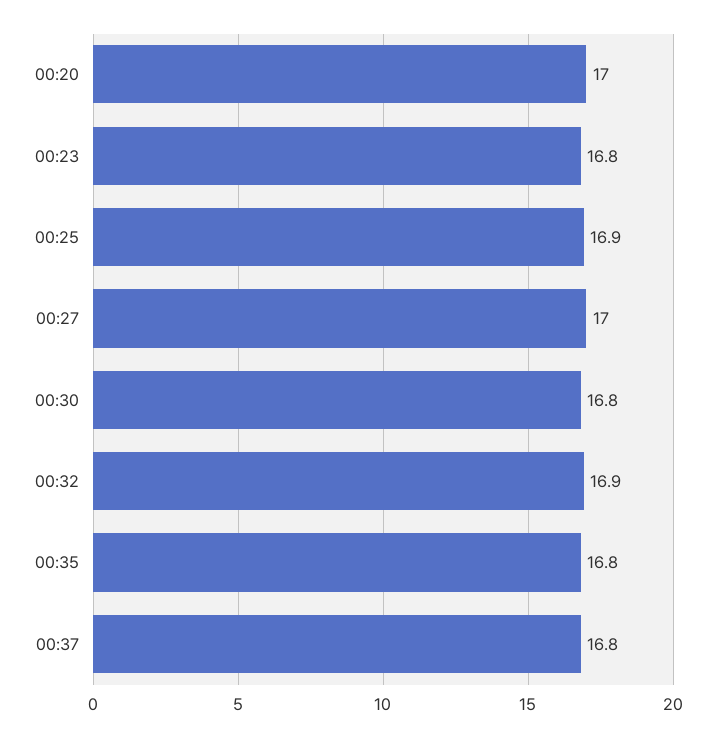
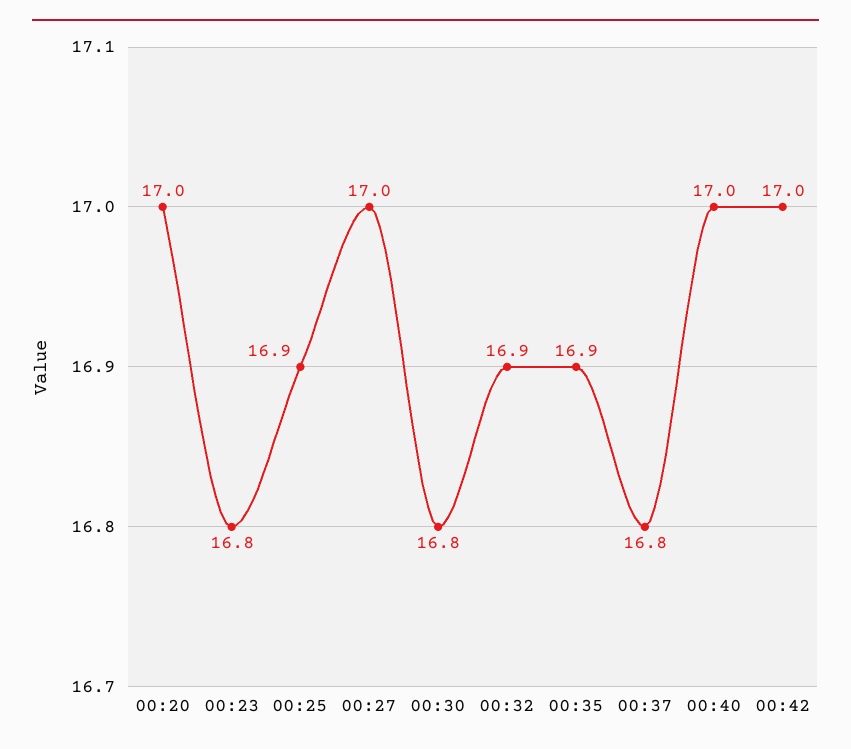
00:35: 16.8 -> 16.9
00:40: none -> 17
00:42: none -> 17

